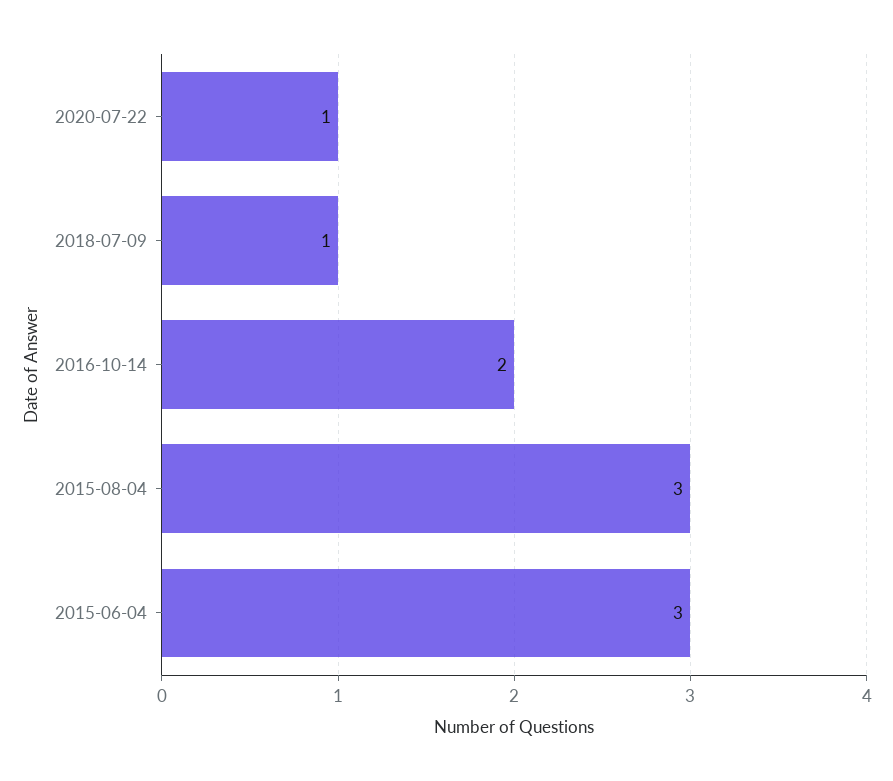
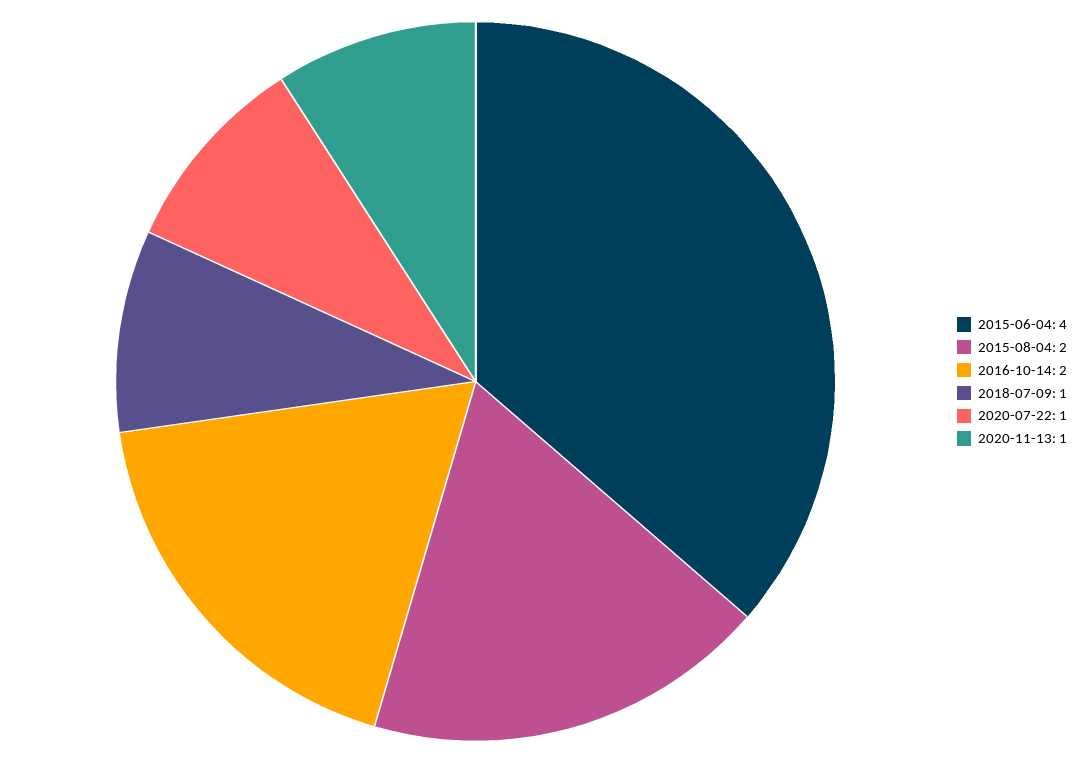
2015-08-04: 3 -> 2
2015-06-04: 3 -> 4
2020-11-13: none -> 1

